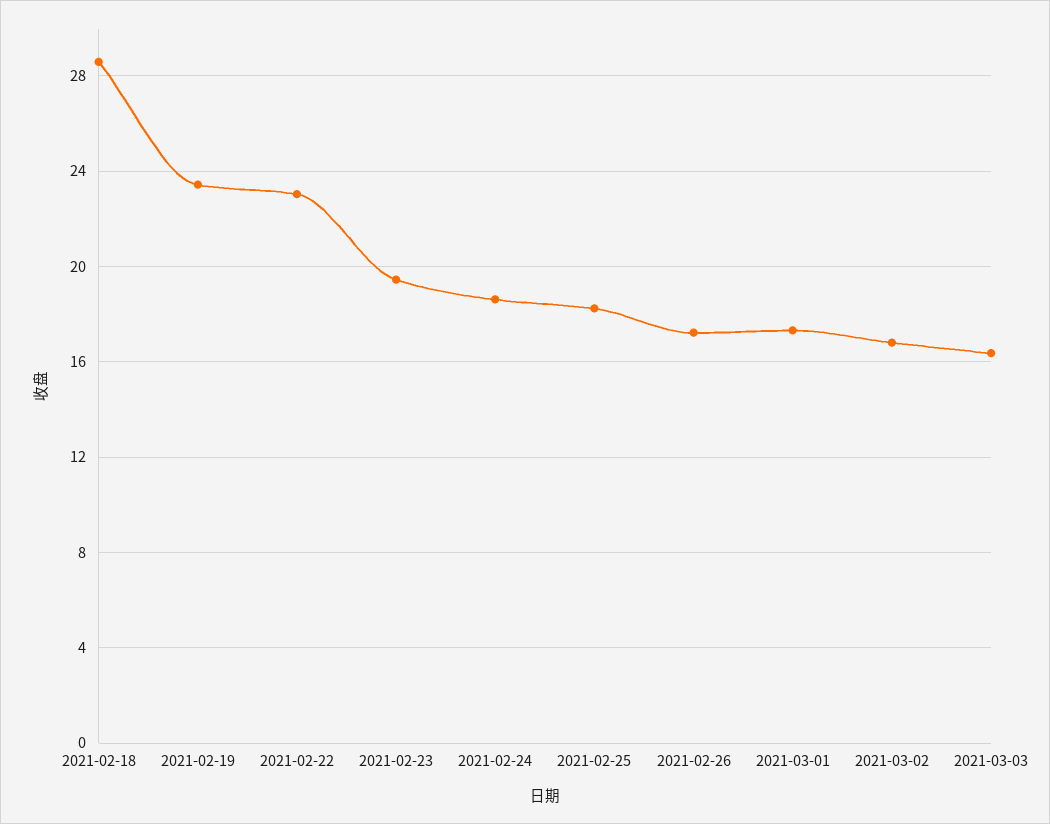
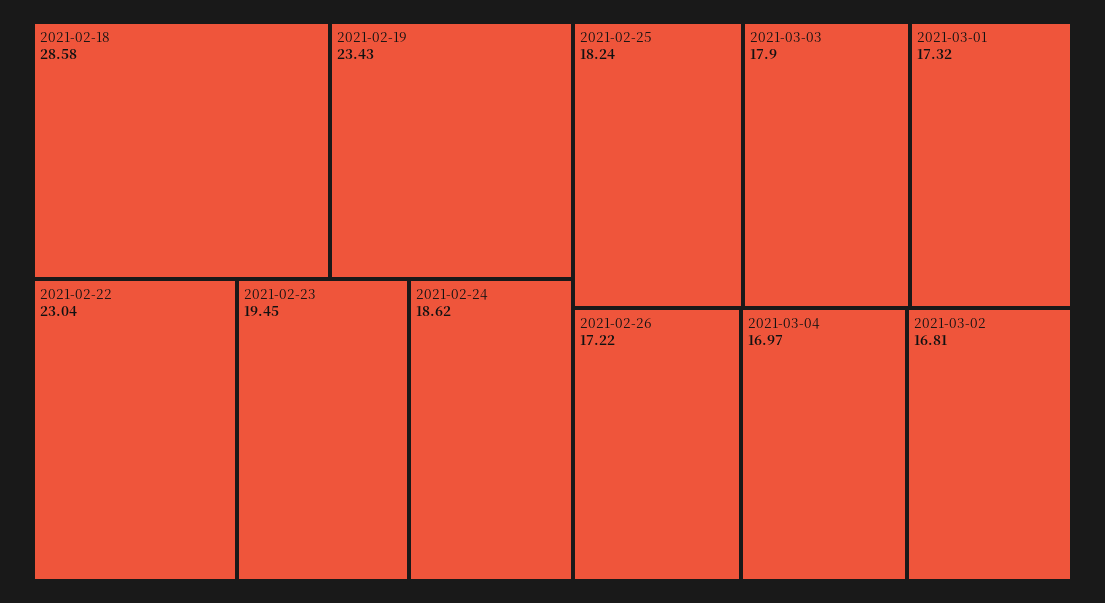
2021-03-03: 16.5 -> 17.9
2021-03-04: none -> 16.97

